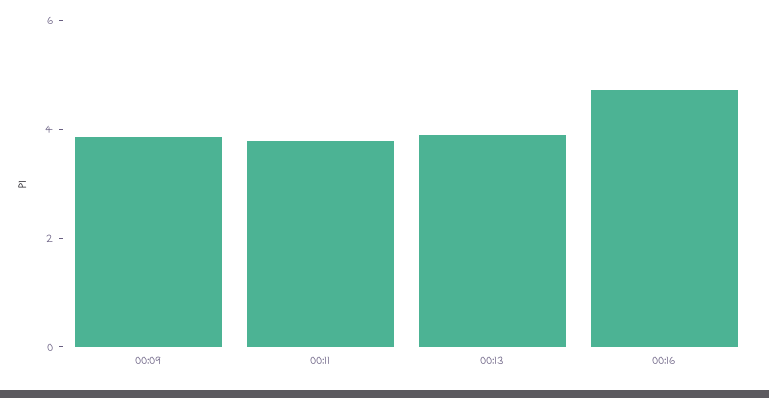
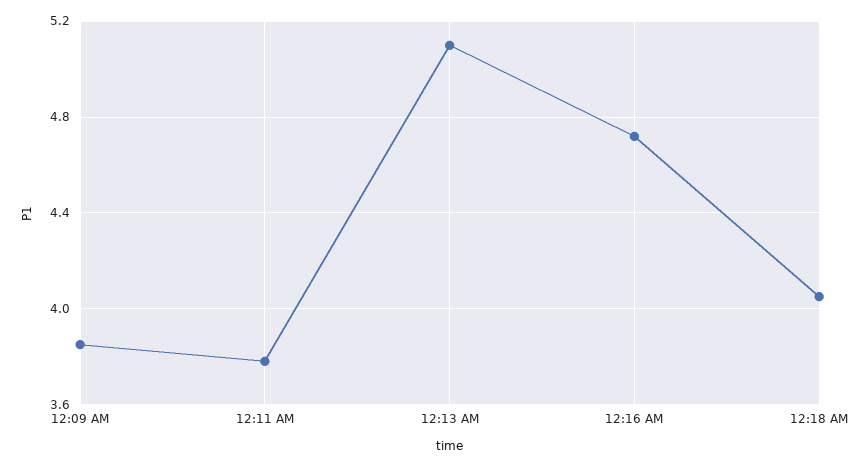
00:13: 4 -> 5.1
12:18 AM: none -> 4.05

